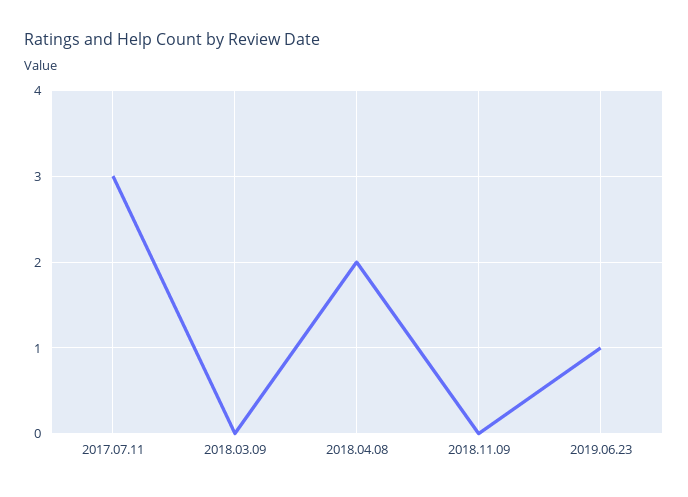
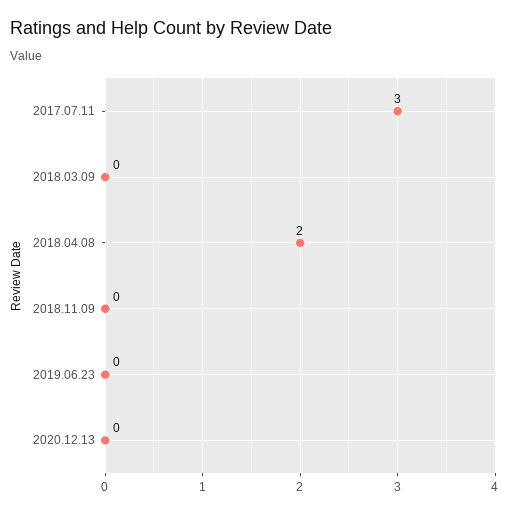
2019.06.23: 1 -> 0
2020.12.13: none -> 0

